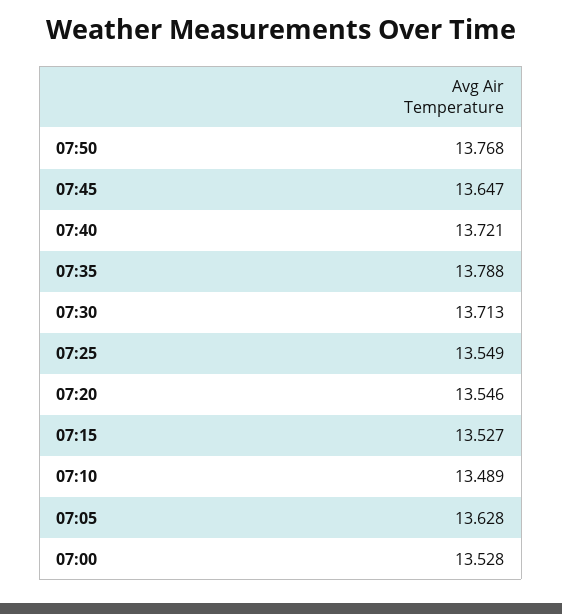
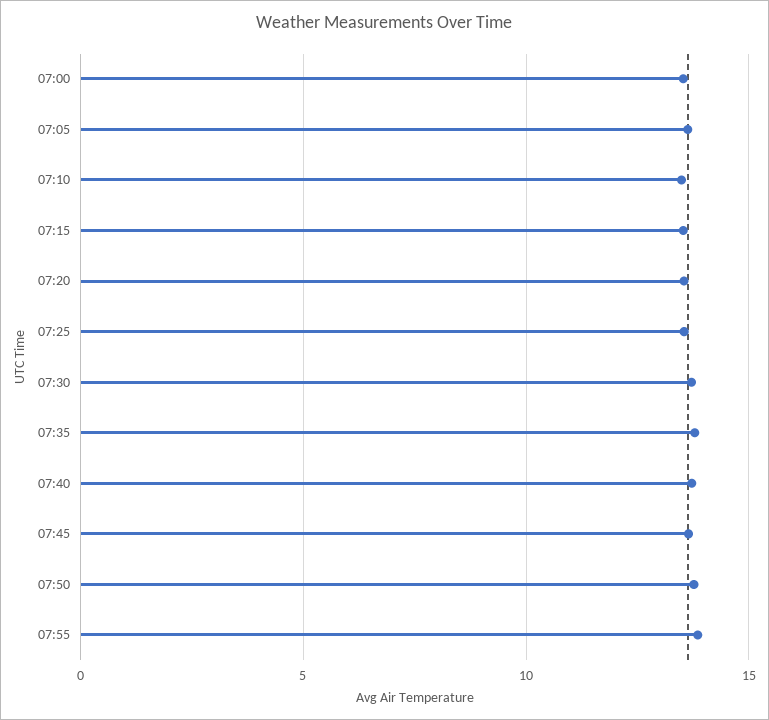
07:55: none -> 14

